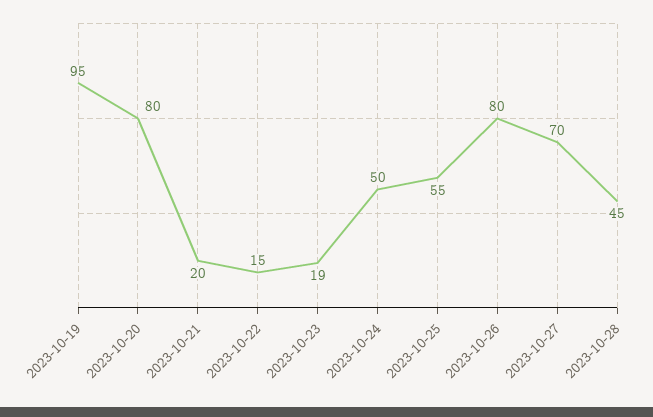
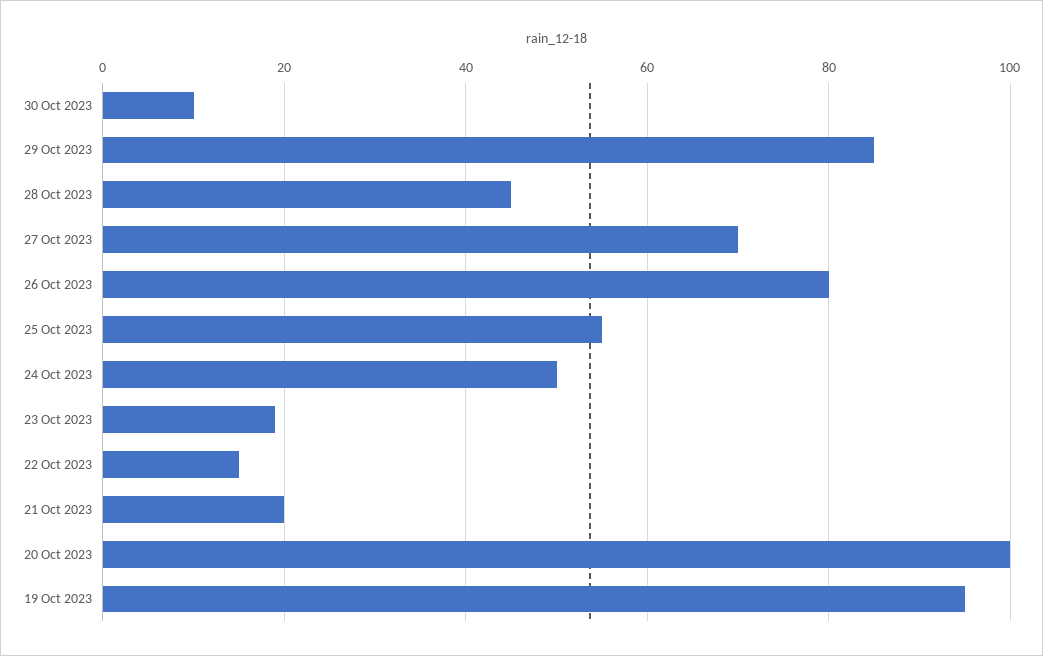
2023-10-20: 80 -> 100
30 Oct 2023: none -> 10
29 Oct 2023: none -> 85

